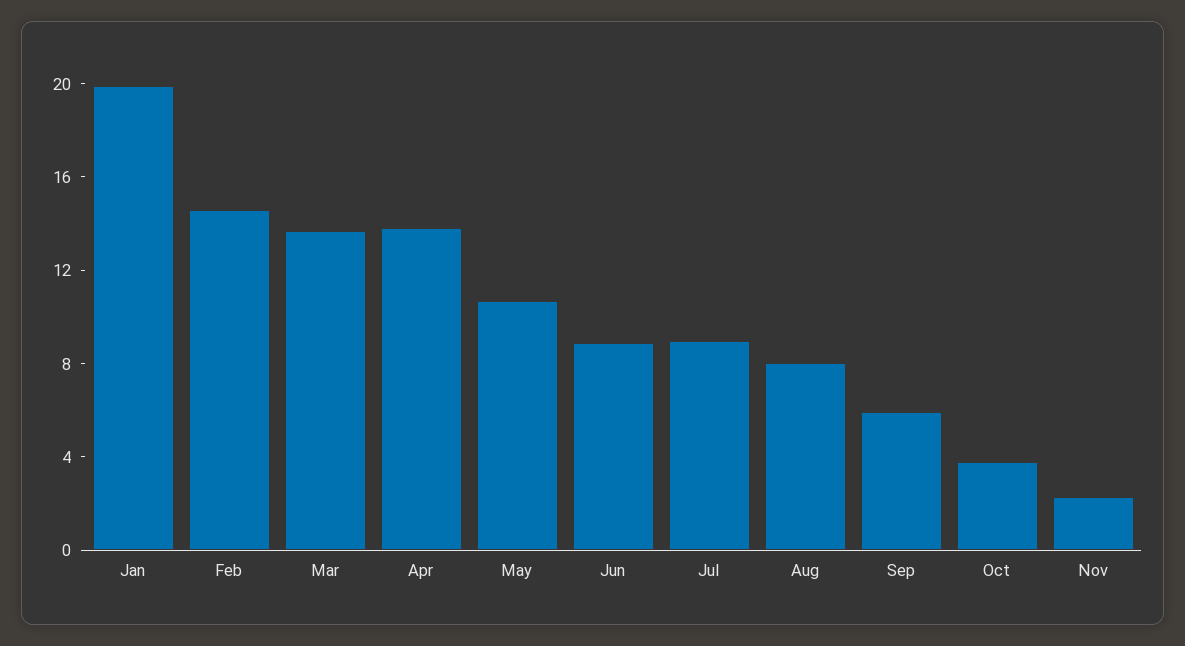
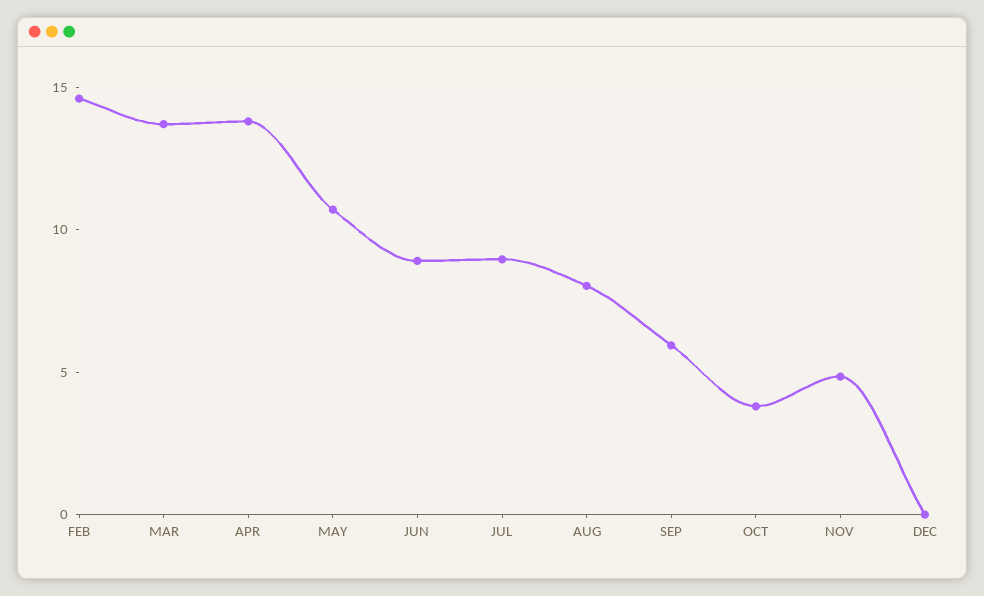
Jan: 20 -> none
Nov: 2 -> 5
DEC: none -> 0

